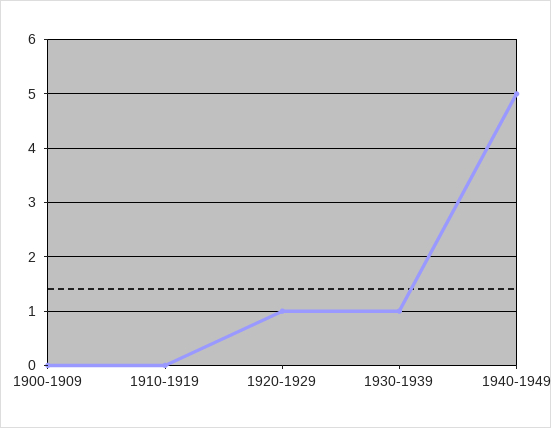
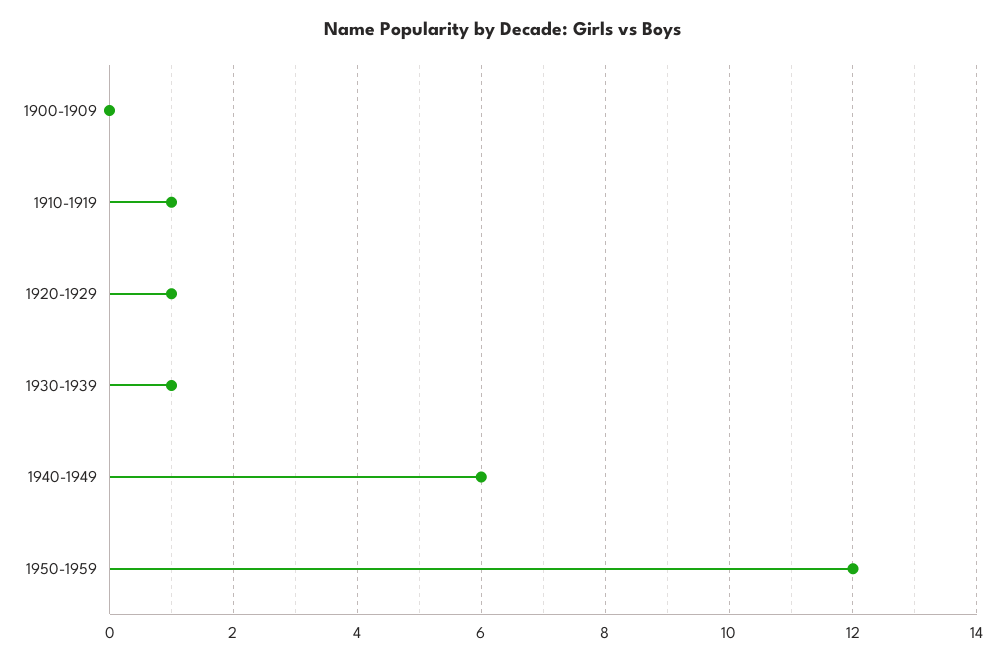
1910-1919: 0 -> 1
1940-1949: 5 -> 6
1950-1959: none -> 12

